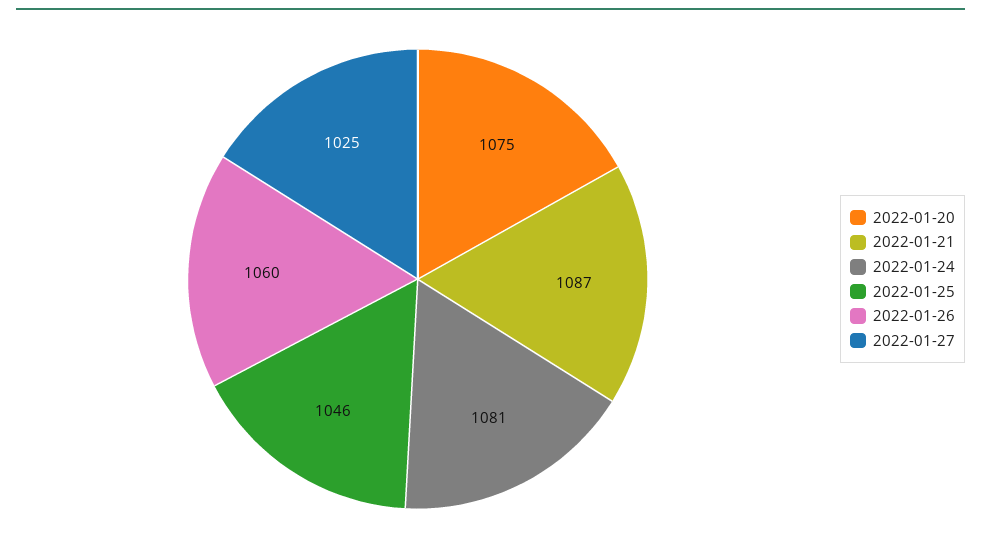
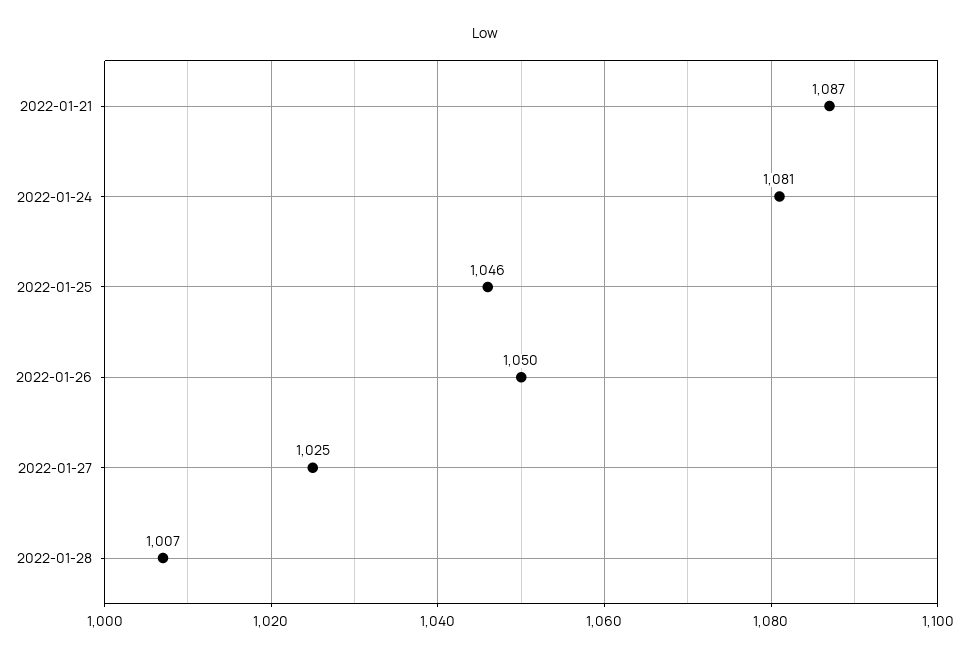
2022-01-20: 1075 -> none
2022-01-26: 1060 -> 1050
2022-01-28: none -> 1007

